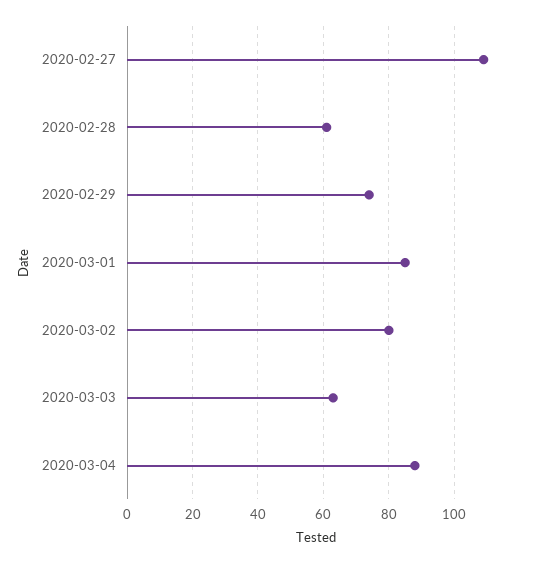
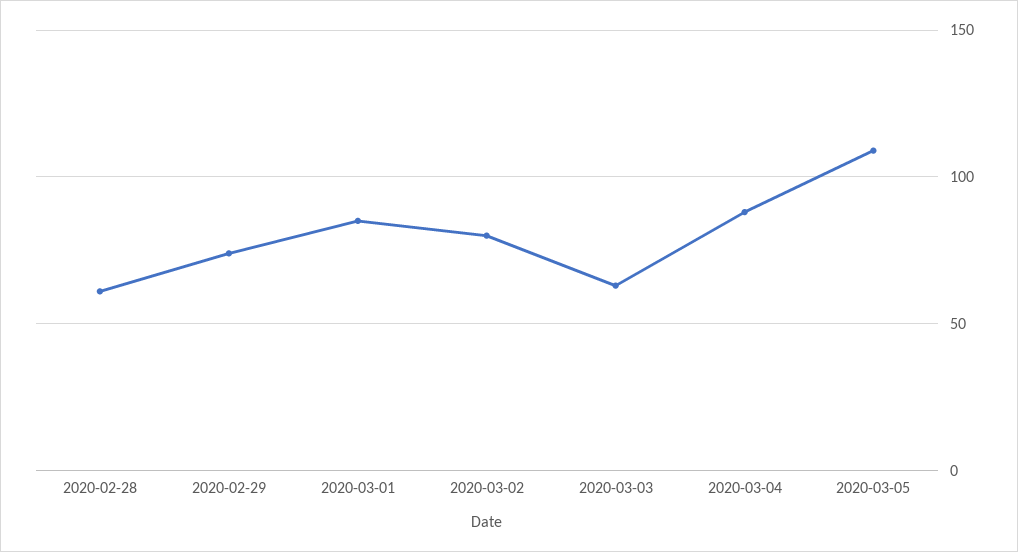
2020-02-27: 110 -> none
2020-03-05: none -> 110

